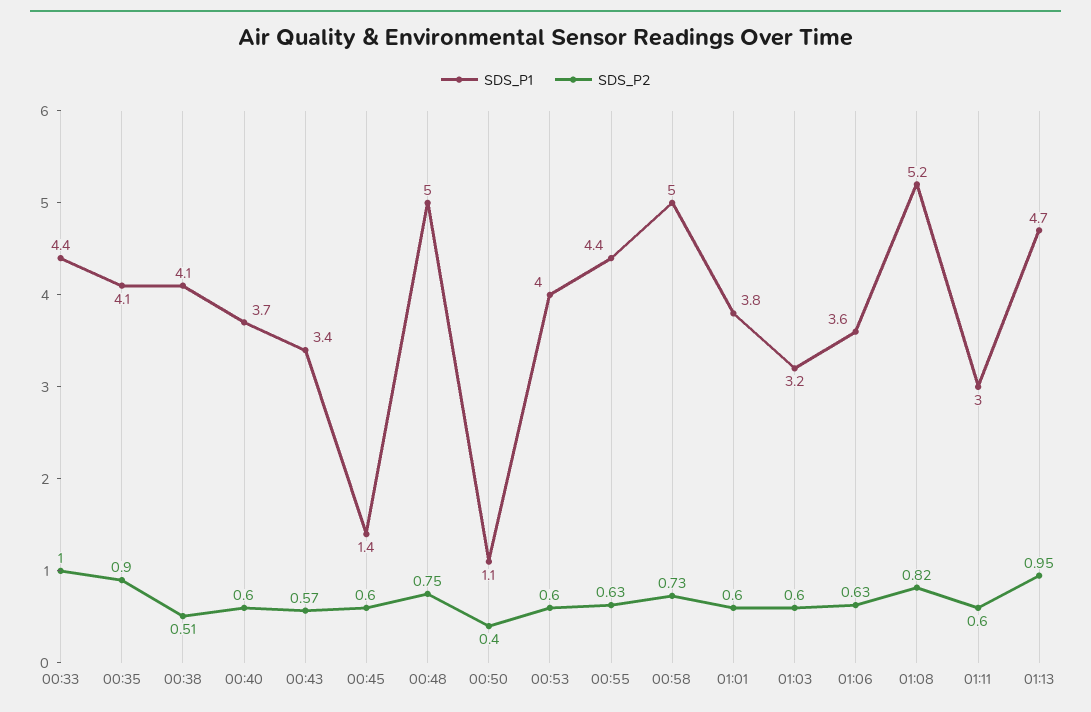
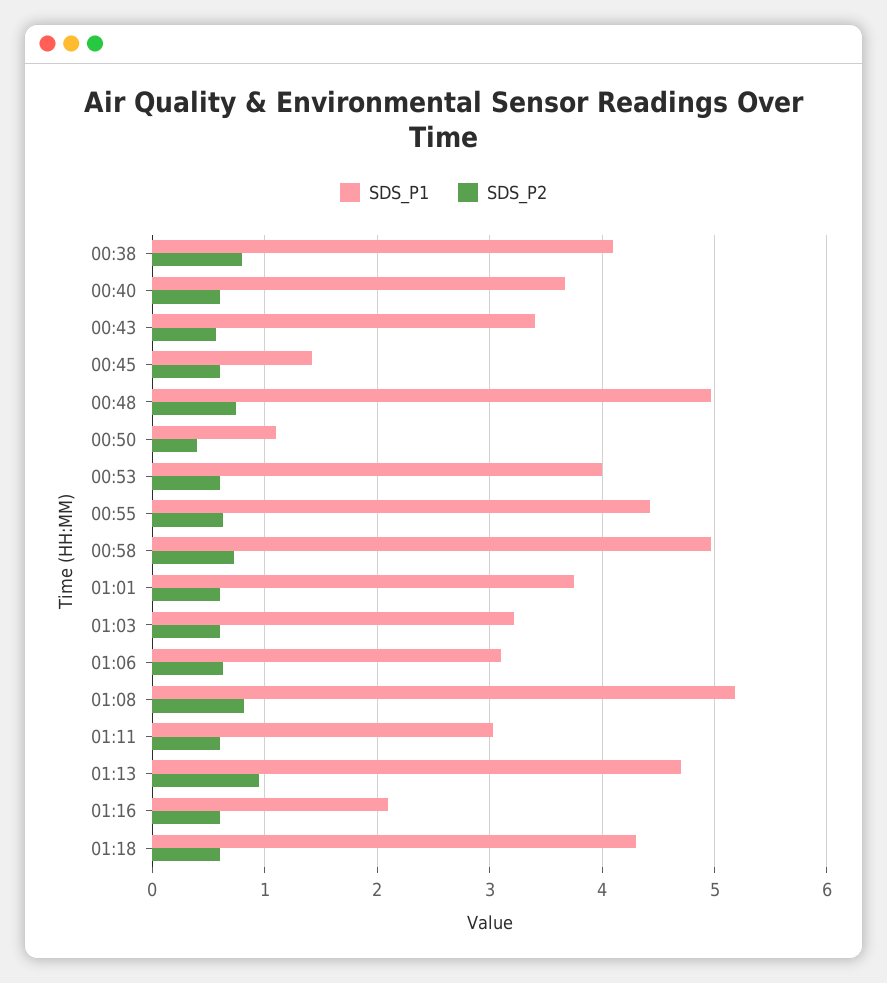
SDS_P1, 00:33: 4.4 -> none
SDS_P2, 00:33: 1 -> none
SDS_P1, 00:35: 4.1 -> none
SDS_P2, 00:35: 0.9 -> none
SDS_P2, 00:38: 0.51 -> 0.8
SDS_P1, 01:06: 3.6 -> 3.1
SDS_P1, 01:16: none -> 2.1
SDS_P2, 01:16: none -> 0.6
SDS_P1, 01:18: none -> 4.3
SDS_P2, 01:18: none -> 0.6

